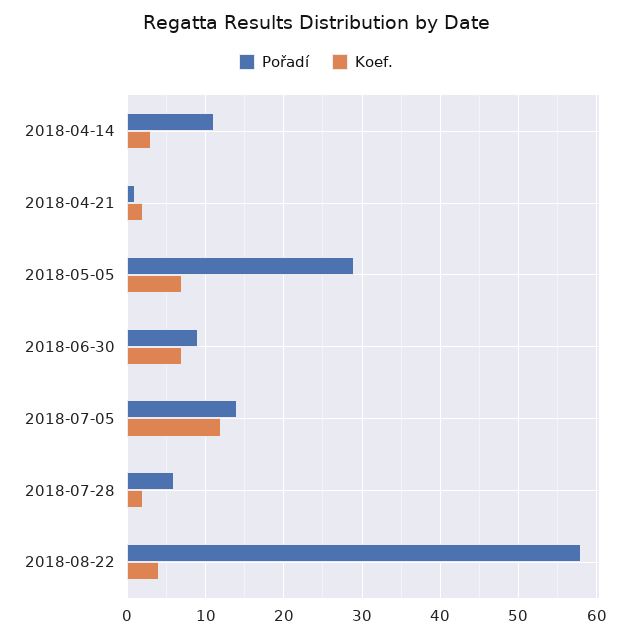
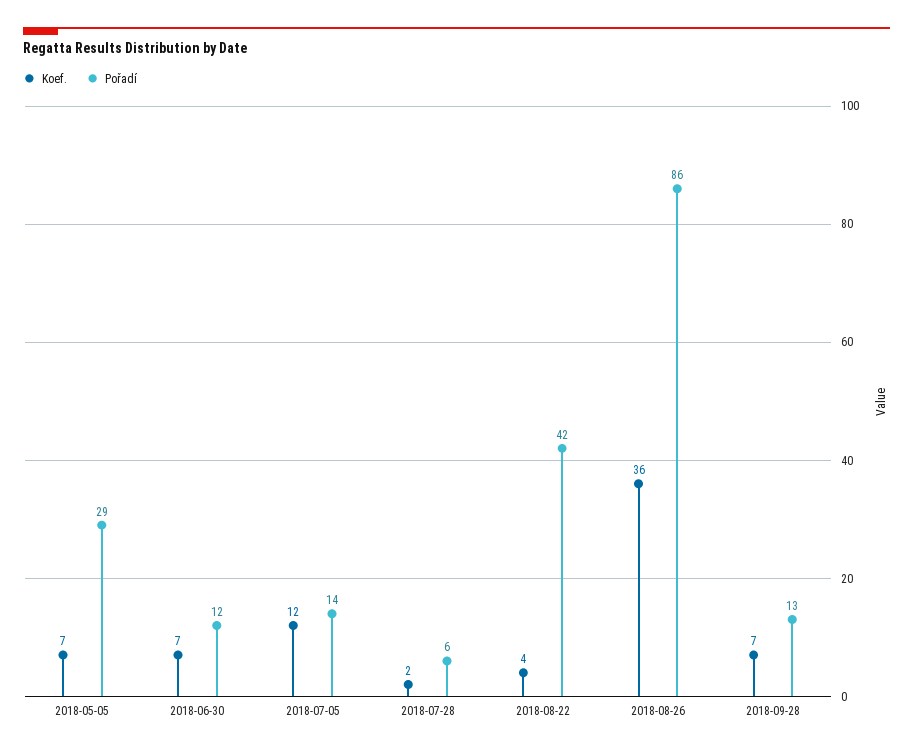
Pořadí, 2018-04-14: 11 -> none
Koef., 2018-04-14: 3 -> none
Pořadí, 2018-04-21: 1 -> none
Koef., 2018-04-21: 2 -> none
Pořadí, 2018-06-30: 9 -> 12
Pořadí, 2018-08-22: 58 -> 42
Koef., 2018-08-26: none -> 36
Pořadí, 2018-08-26: none -> 86
Koef., 2018-09-28: none -> 7
Pořadí, 2018-09-28: none -> 13

